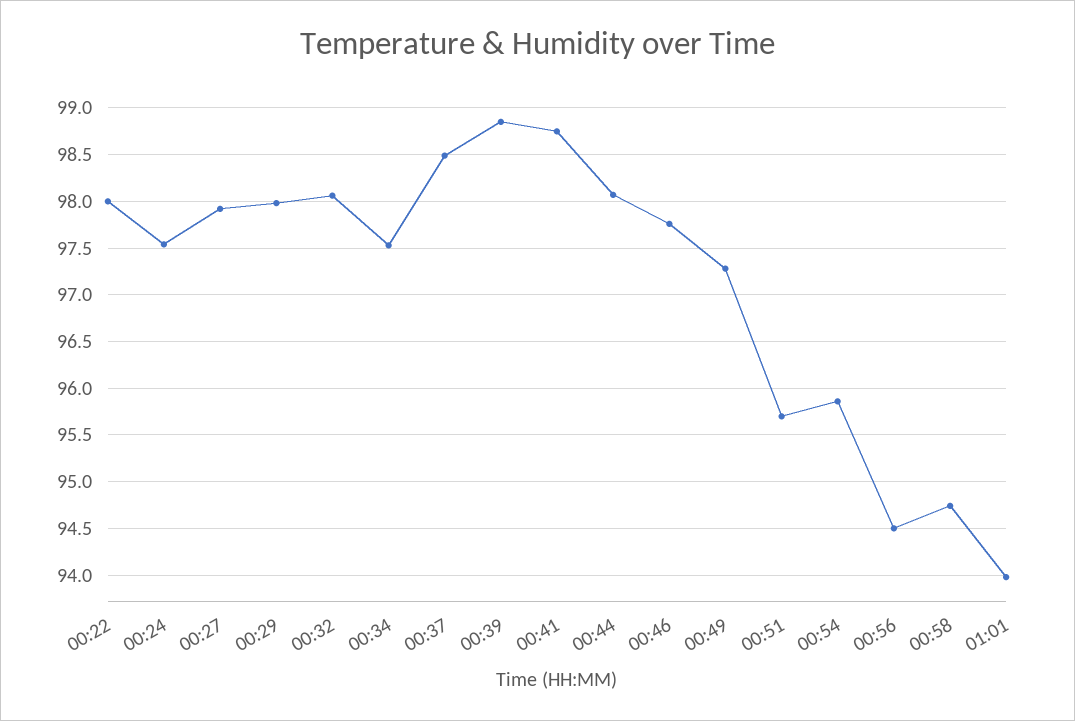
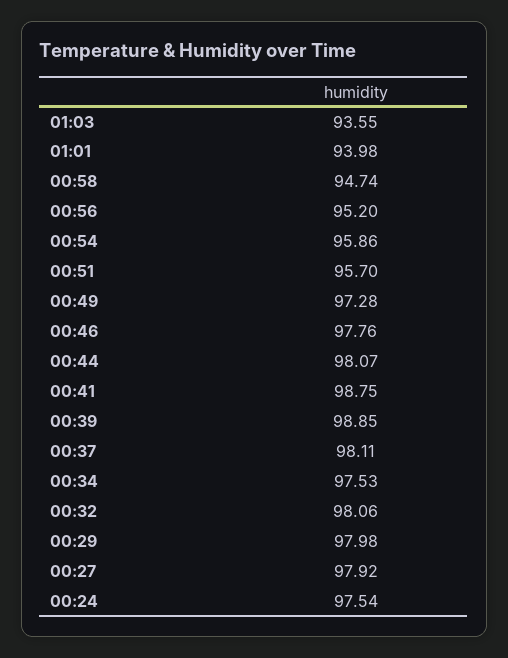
00:22: 98 -> none
00:37: 98.5 -> 98.11
00:56: 94.5 -> 95.2
01:03: none -> 93.55

